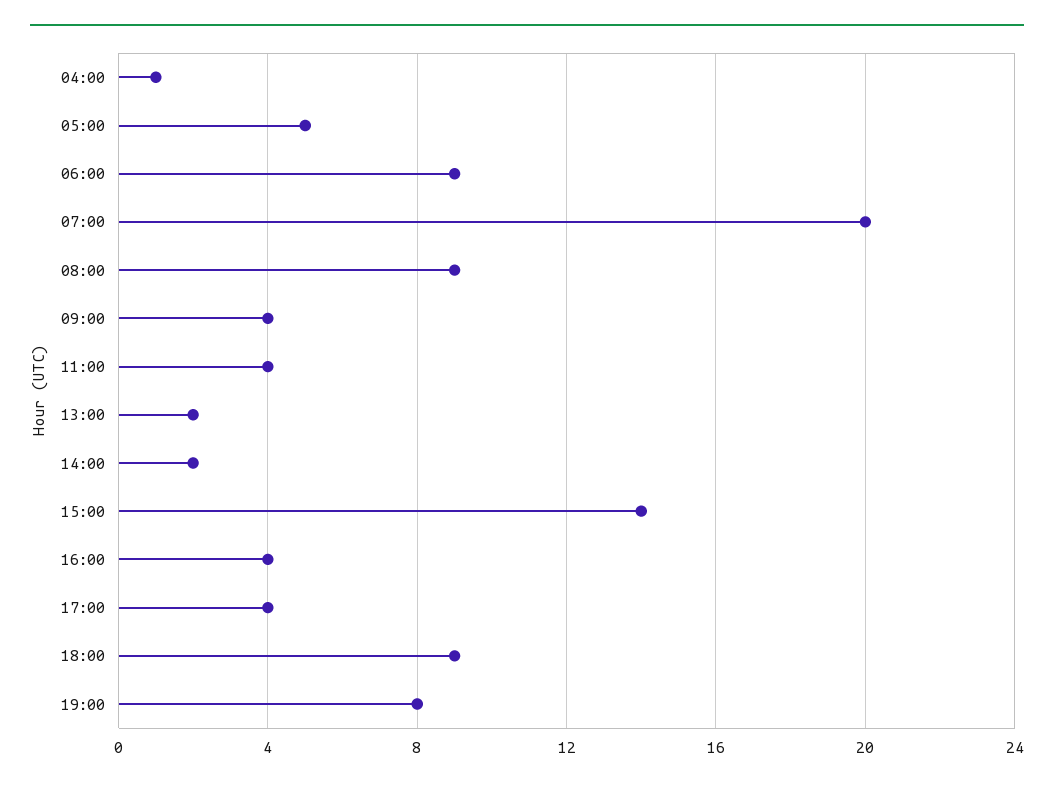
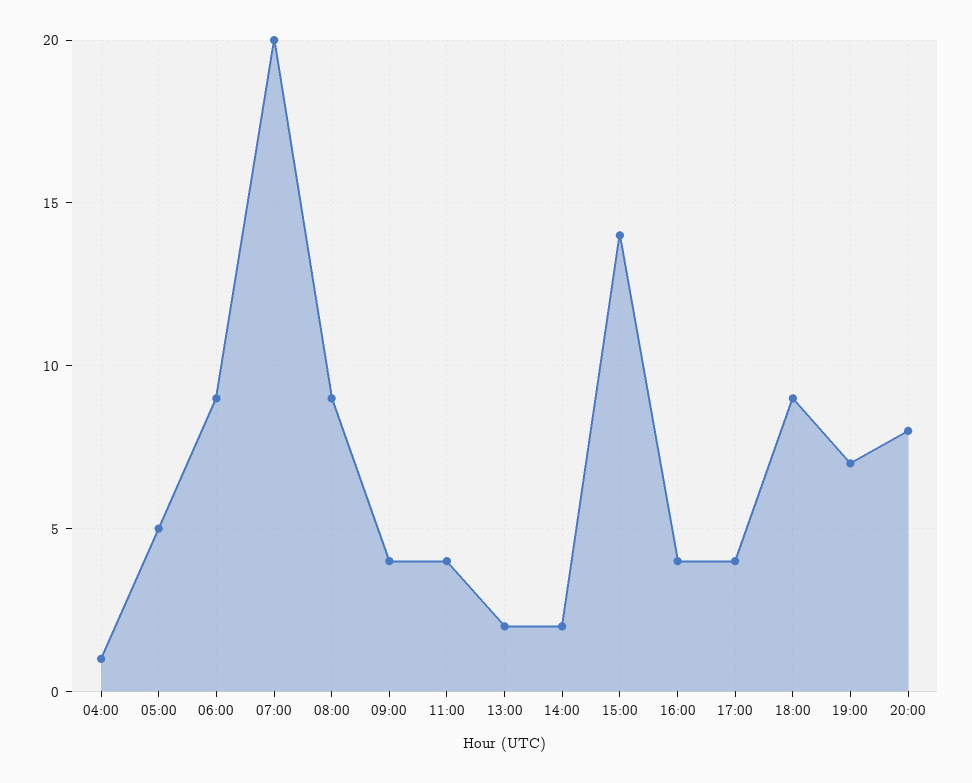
19:00: 8 -> 7
20:00: none -> 8

